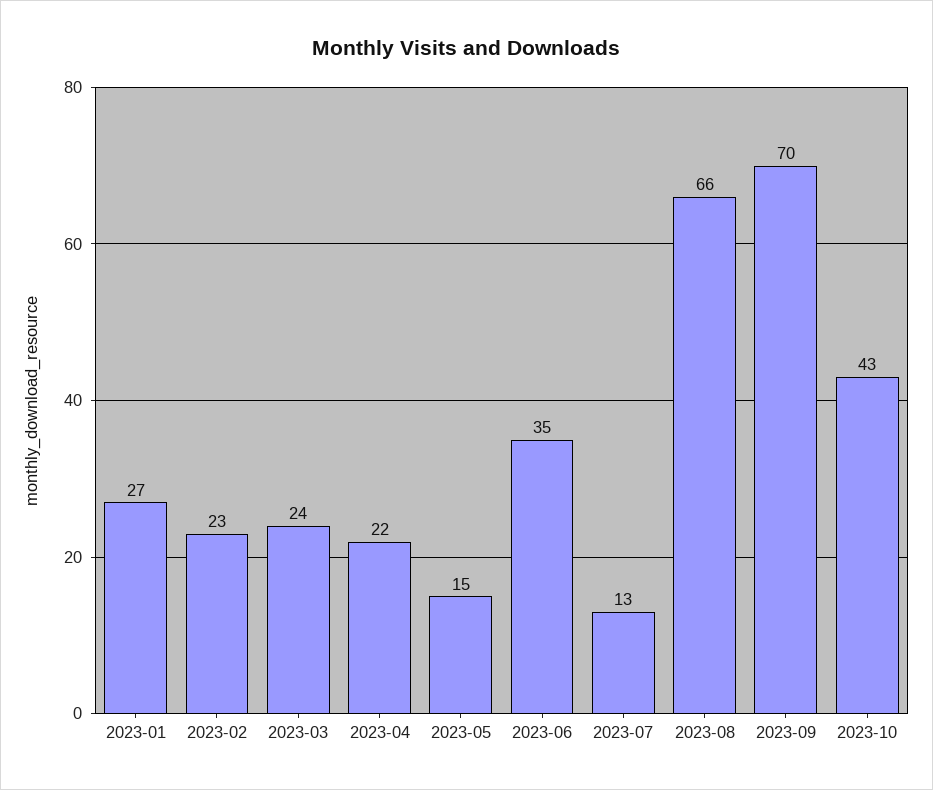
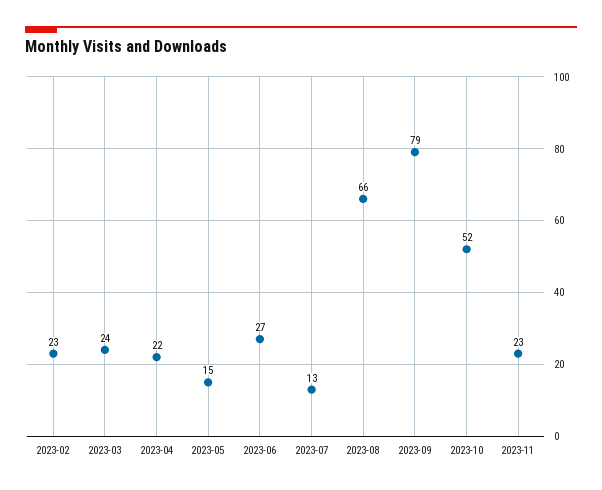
2023-01: 27 -> none
2023-06: 35 -> 27
2023-09: 70 -> 79
2023-10: 43 -> 52
2023-11: none -> 23

